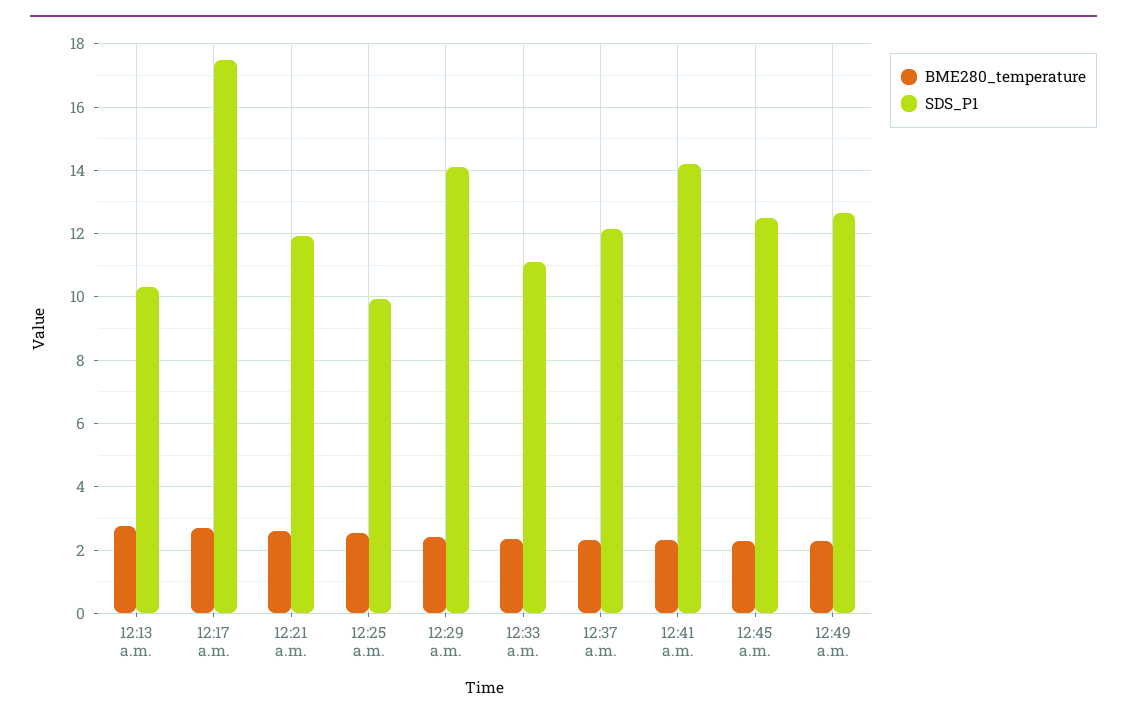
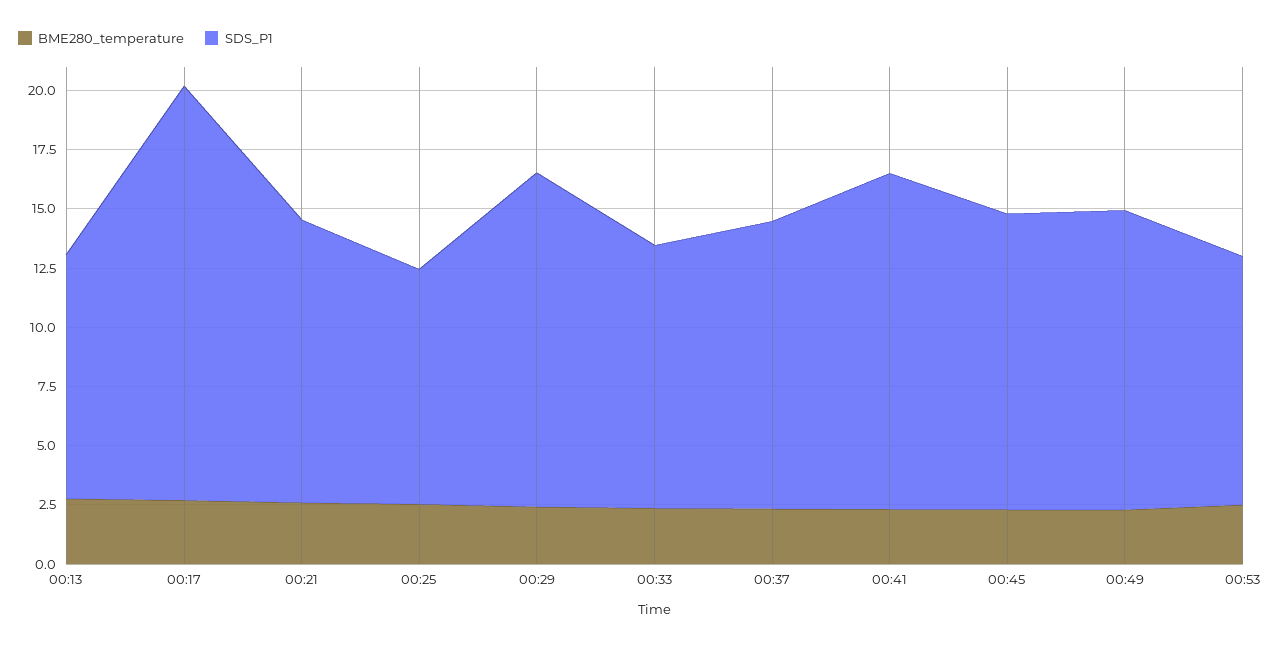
BME280_temperature, 00:53: none -> 2.5
SDS_P1, 00:53: none -> 10.5

